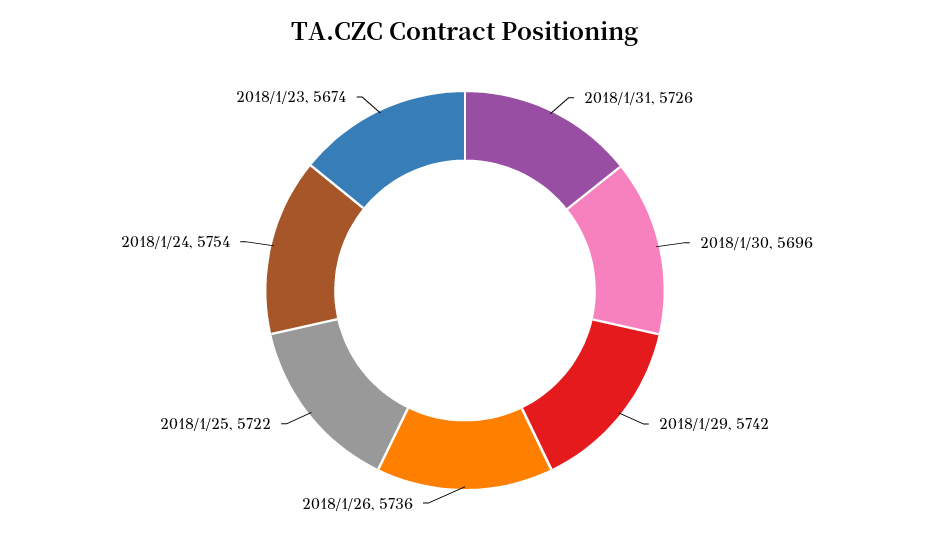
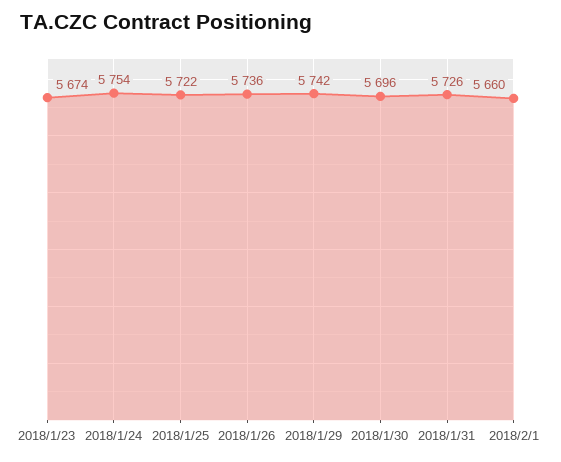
2018/2/1: none -> 5660

